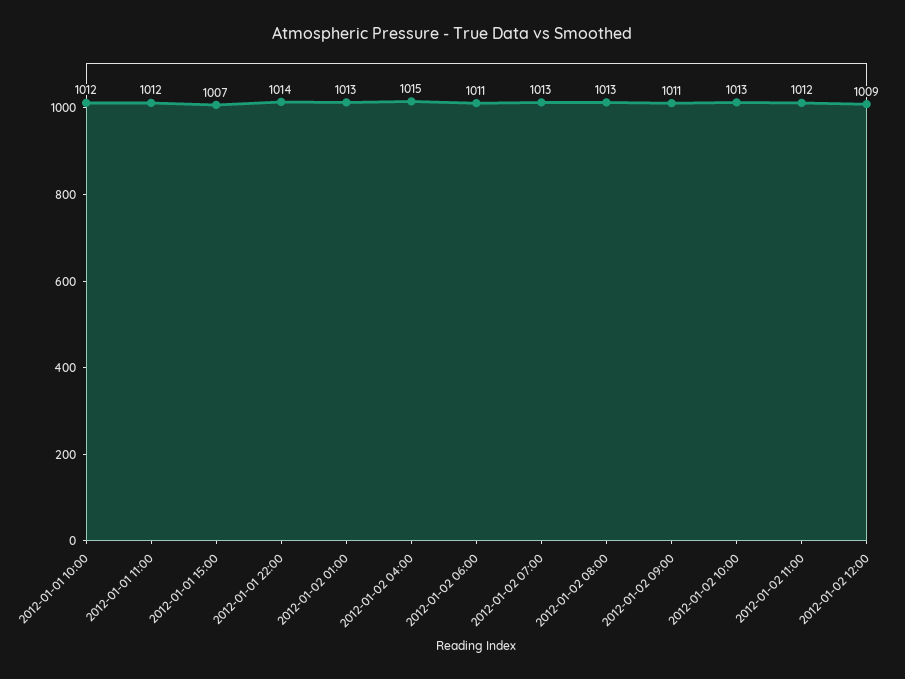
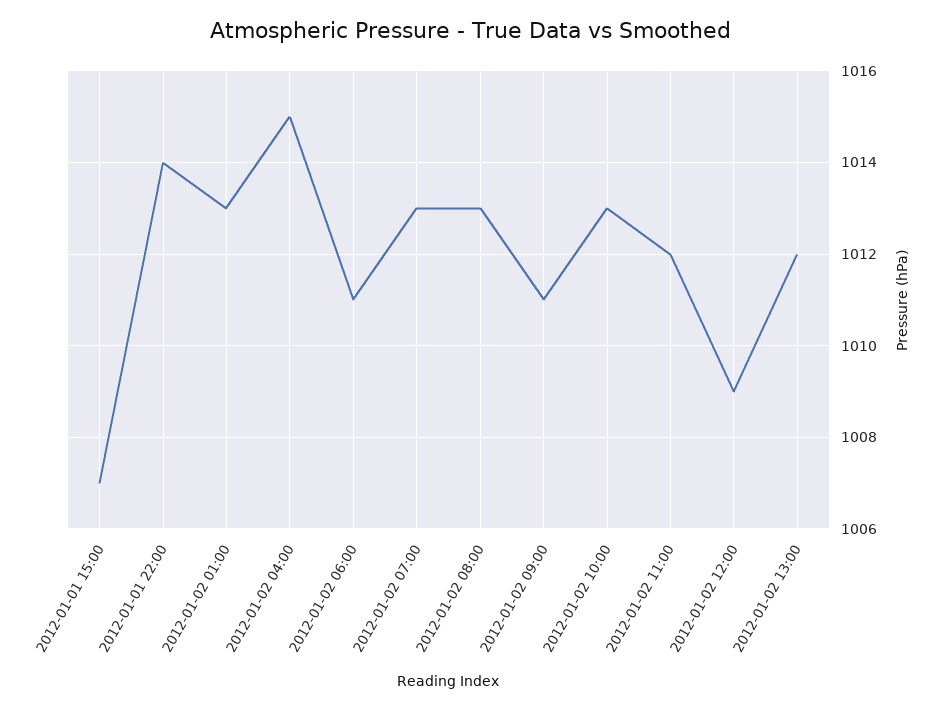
2012-01-01 10:00: 1012 -> none
2012-01-01 11:00: 1012 -> none
2012-01-02 13:00: none -> 1012

